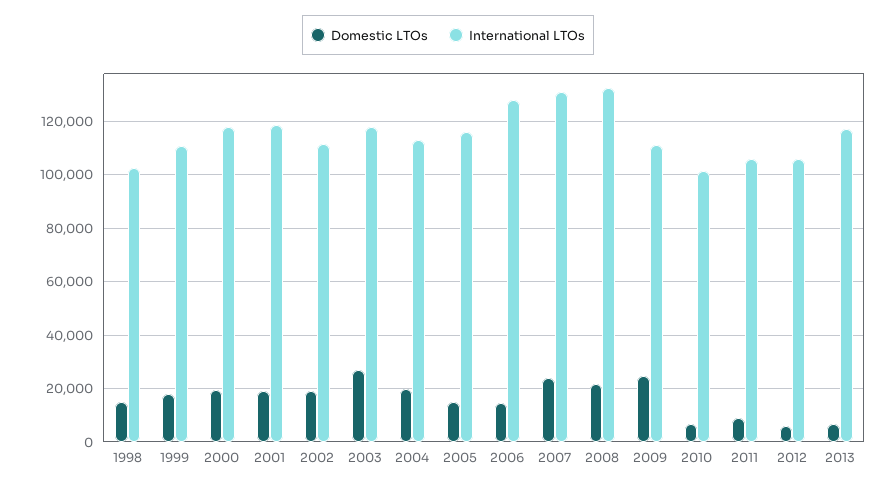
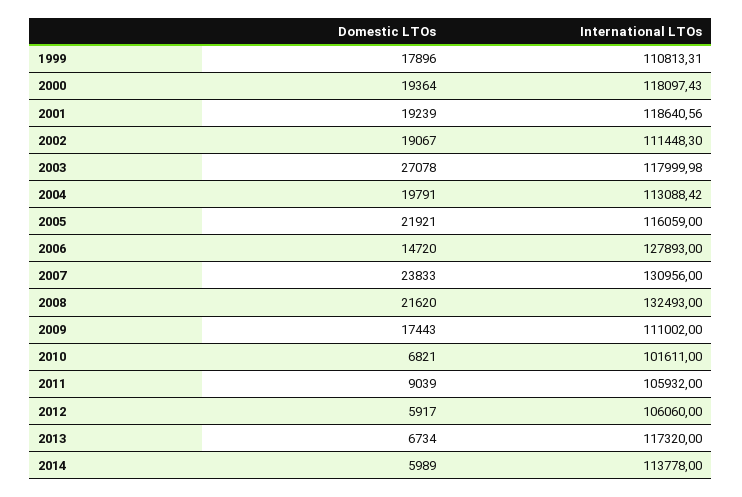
Domestic LTOs, 1998: 15000 -> none
International LTOs, 1998: 102500 -> none
Domestic LTOs, 2005: 15000 -> 21921
Domestic LTOs, 2009: 25000 -> 17443
Domestic LTOs, 2014: none -> 5989
International LTOs, 2014: none -> 113778

